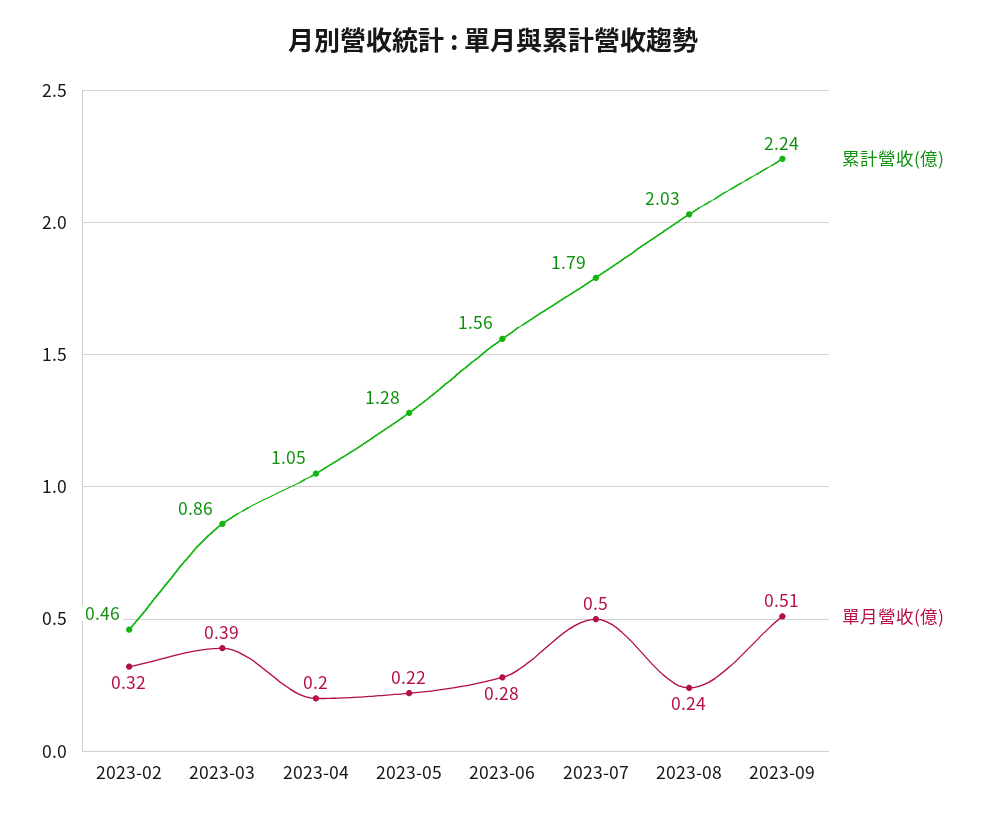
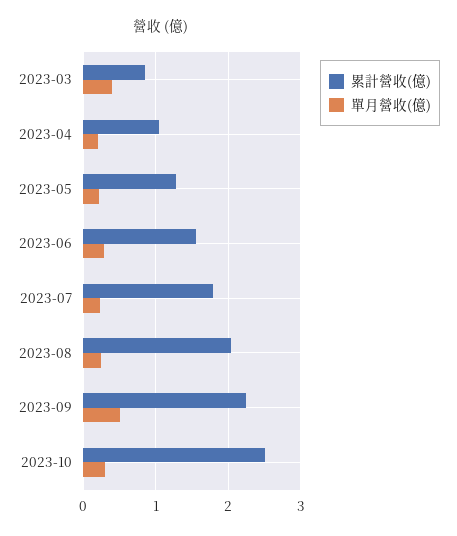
累計營收(億), 2023-02: 0.46 -> none
單月營收(億), 2023-02: 0.32 -> none
單月營收(億), 2023-07: 0.5 -> 0.2
累計營收(億), 2023-10: none -> 2.5
單月營收(億), 2023-10: none -> 0.3

